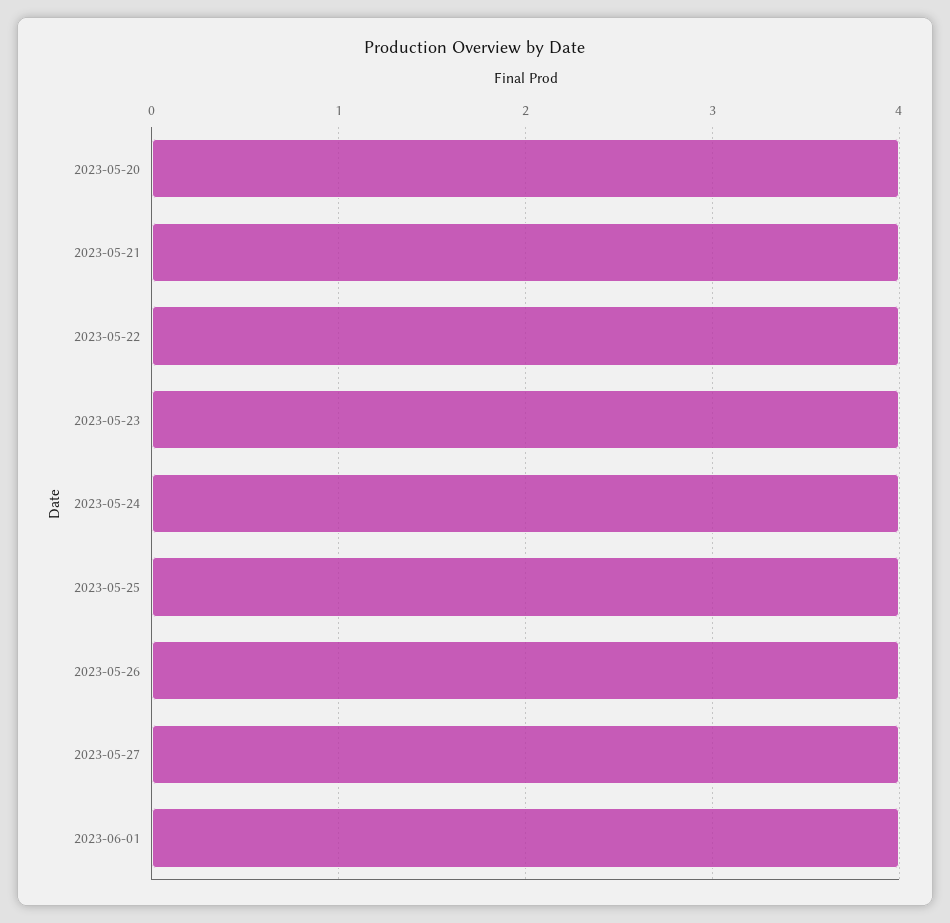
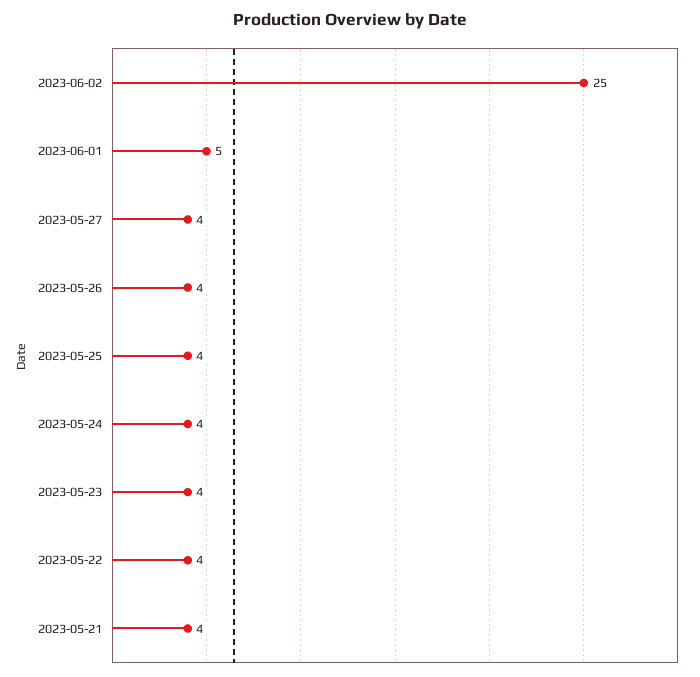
2023-05-20: 4 -> none
2023-06-01: 4 -> 5
2023-06-02: none -> 25

